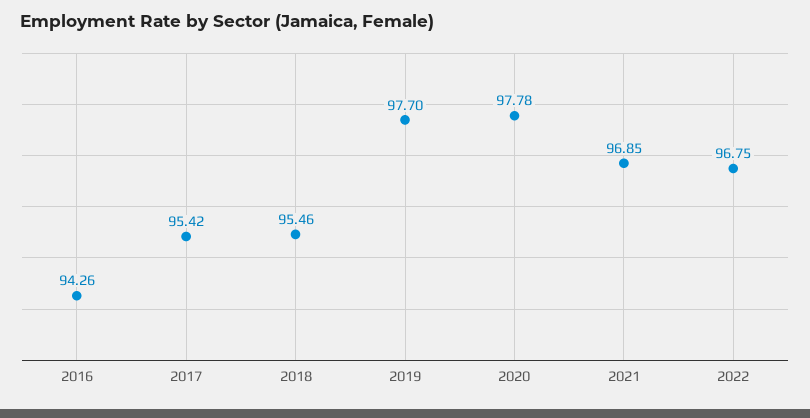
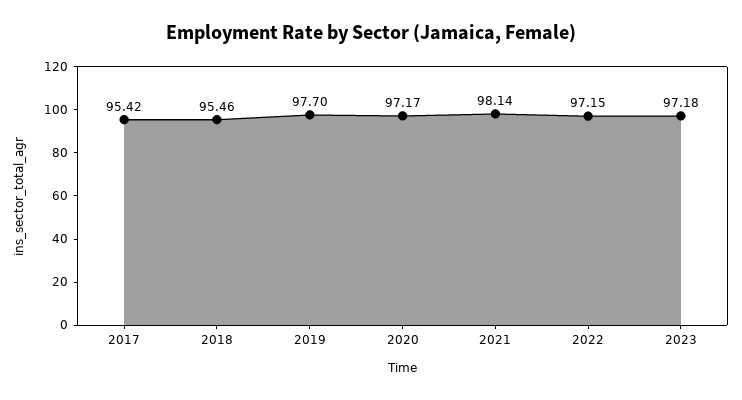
2016: 94.26 -> none
2020: 97.78 -> 97.17
2021: 96.85 -> 98.14
2022: 96.75 -> 97.15
2023: none -> 97.18

